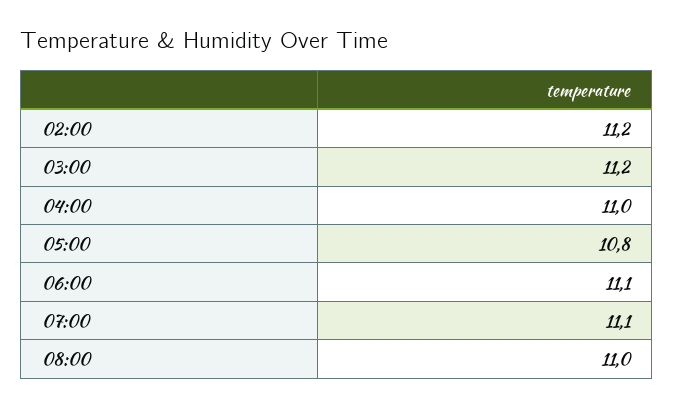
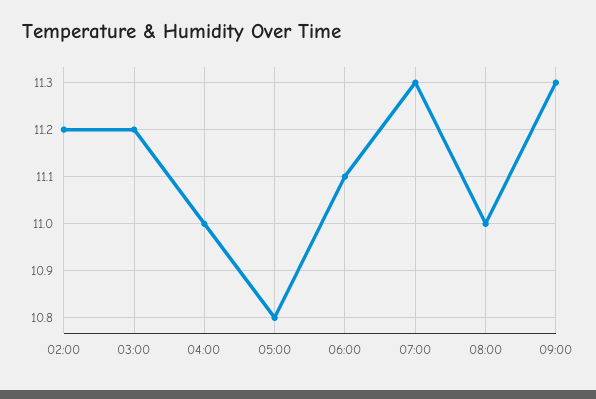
07:00: 11.1 -> 11.3
09:00: none -> 11.3

